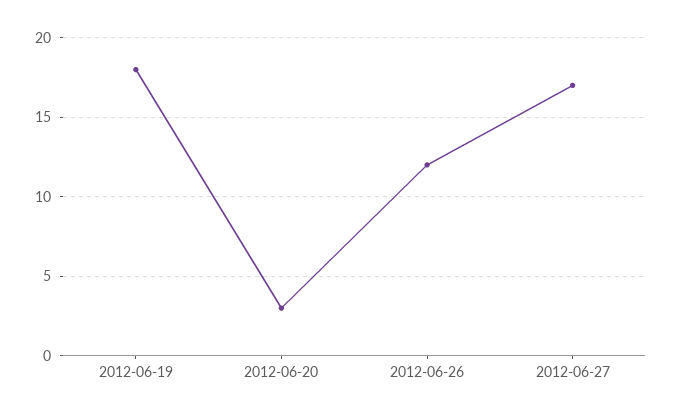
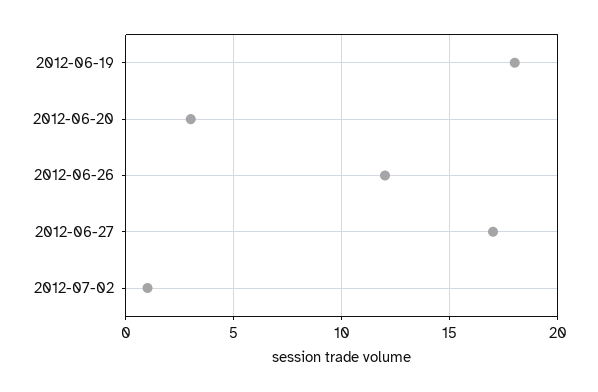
2012-07-02: none -> 1

